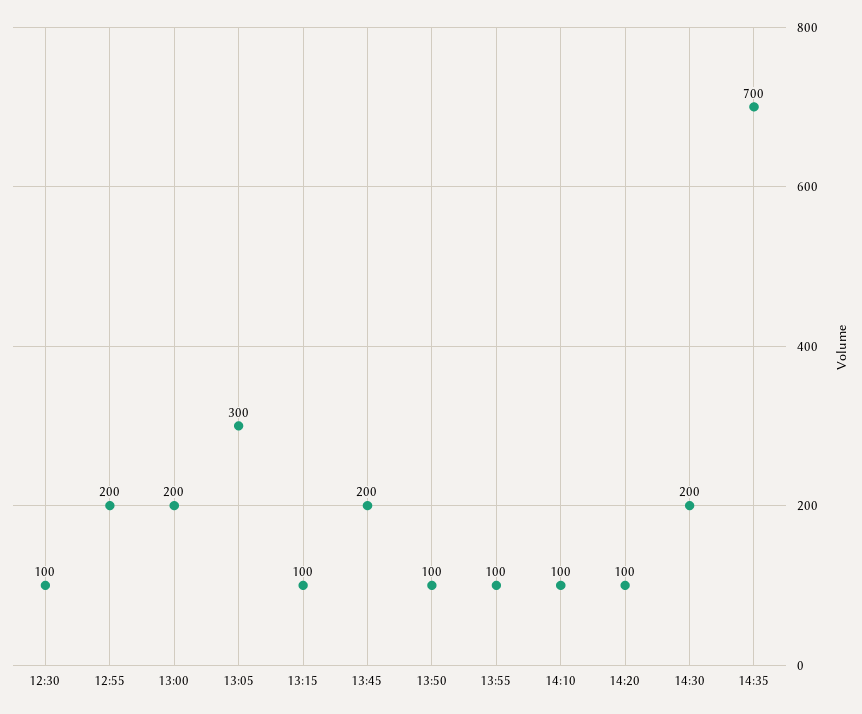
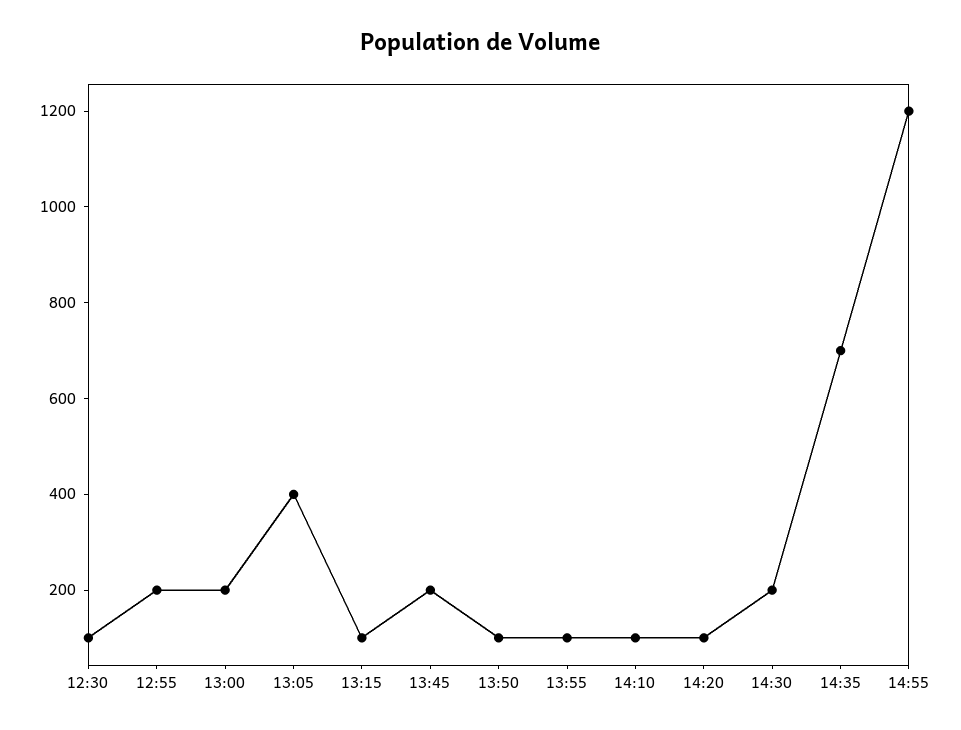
13:05: 300 -> 400
14:55: none -> 1200

